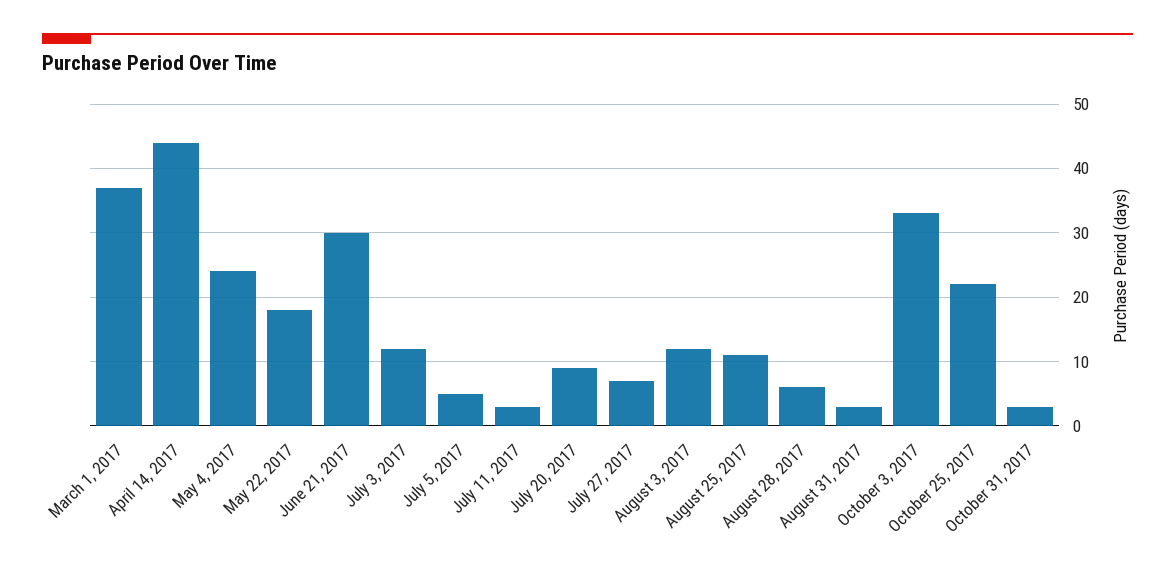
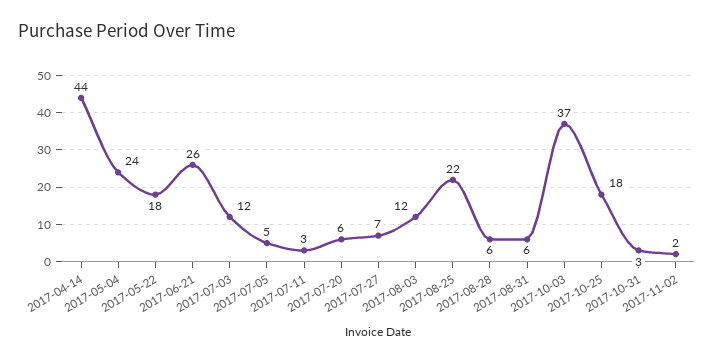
March 1, 2017: 37 -> none
June 21, 2017: 30 -> 26
July 20, 2017: 9 -> 6
August 25, 2017: 11 -> 22
August 31, 2017: 3 -> 6
October 3, 2017: 33 -> 37
October 25, 2017: 22 -> 18
2017-11-02: none -> 2

